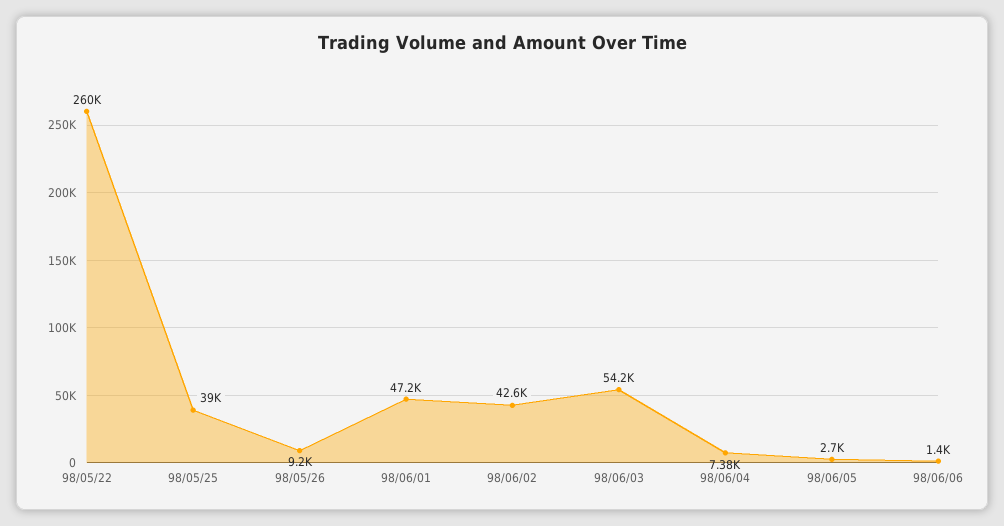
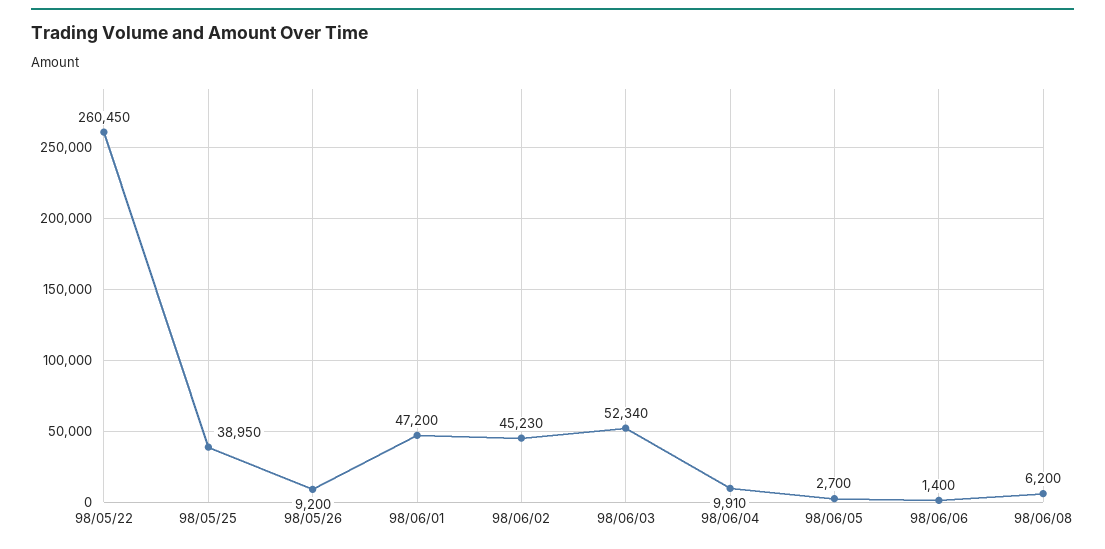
98/06/02: 42600 -> 45230
98/06/03: 54200 -> 52340
98/06/04: 7380 -> 9910
98/06/08: none -> 6200

